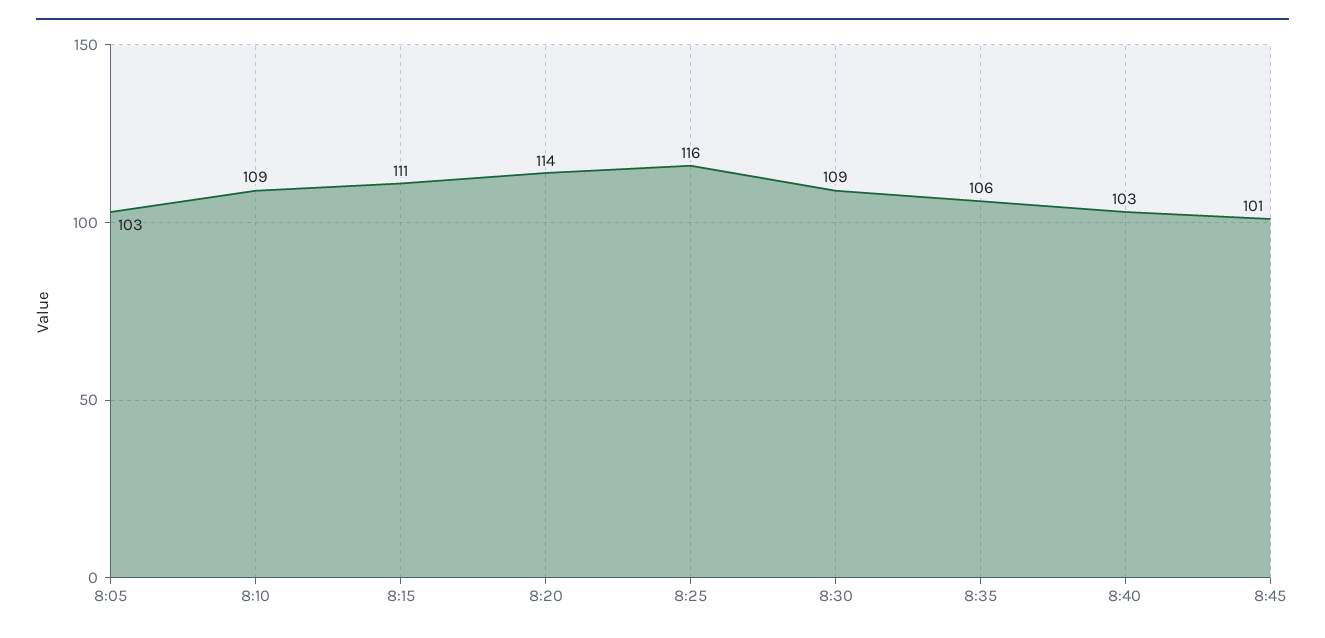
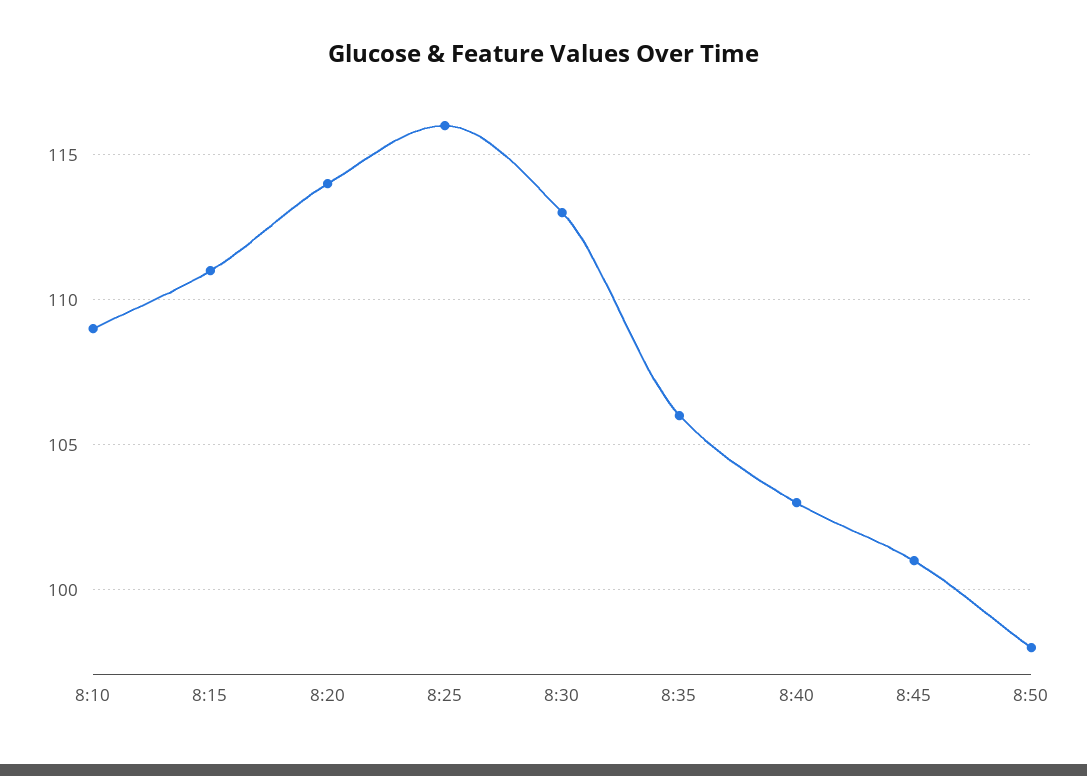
8:05: 103 -> none
8:30: 109 -> 113
8:50: none -> 98

